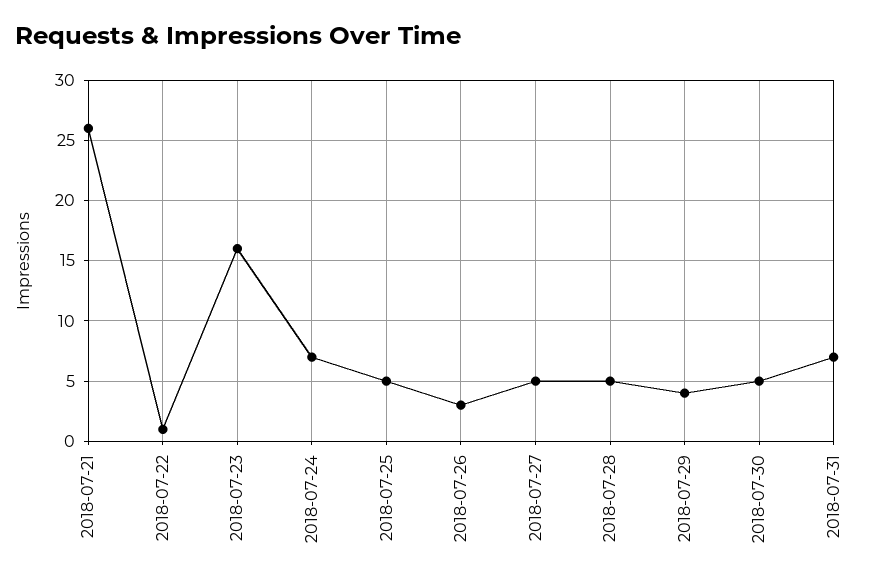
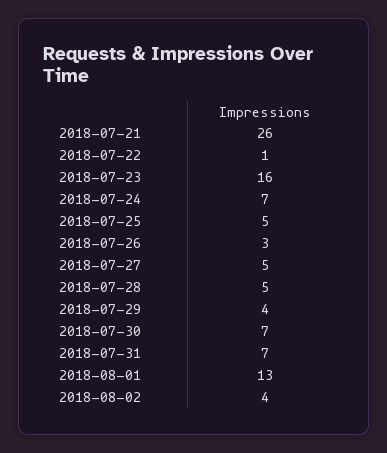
2018-07-30: 5 -> 7
2018-08-01: none -> 13
2018-08-02: none -> 4

